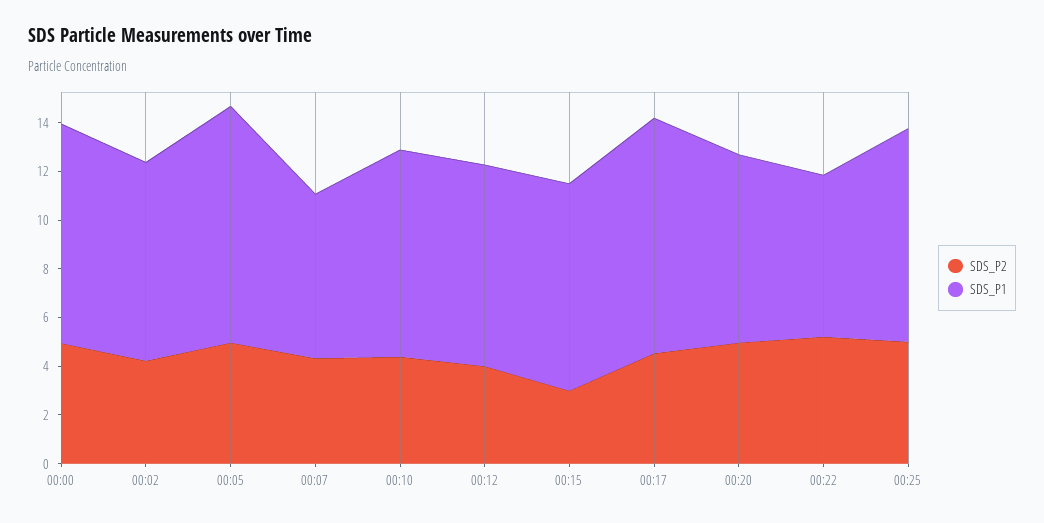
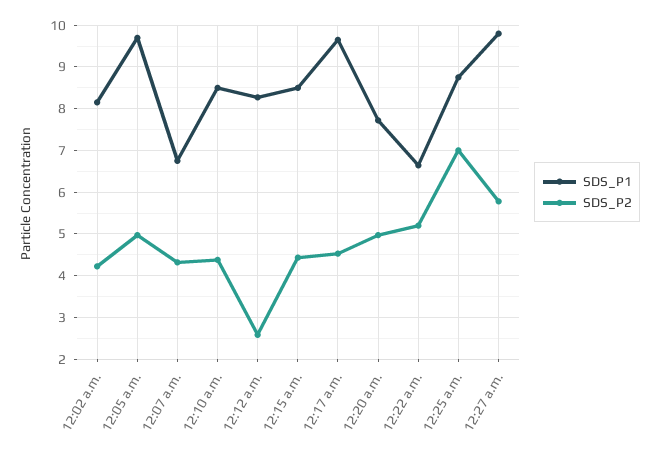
SDS_P2, 00:00: 5 -> none
SDS_P1, 00:00: 9 -> none
SDS_P2, 00:12: 4 -> 2.6
SDS_P2, 00:15: 3 -> 4.4
SDS_P2, 00:25: 5 -> 7
SDS_P1, 12:27 a.m.: none -> 9.8
SDS_P2, 12:27 a.m.: none -> 5.8

